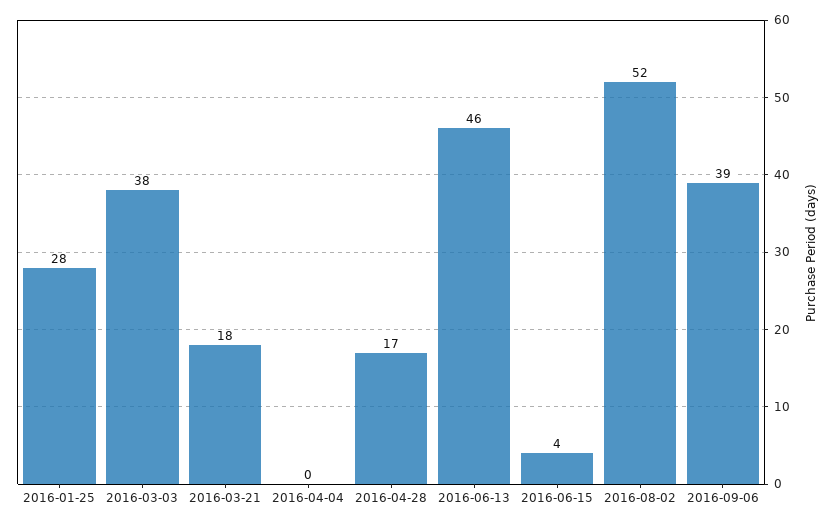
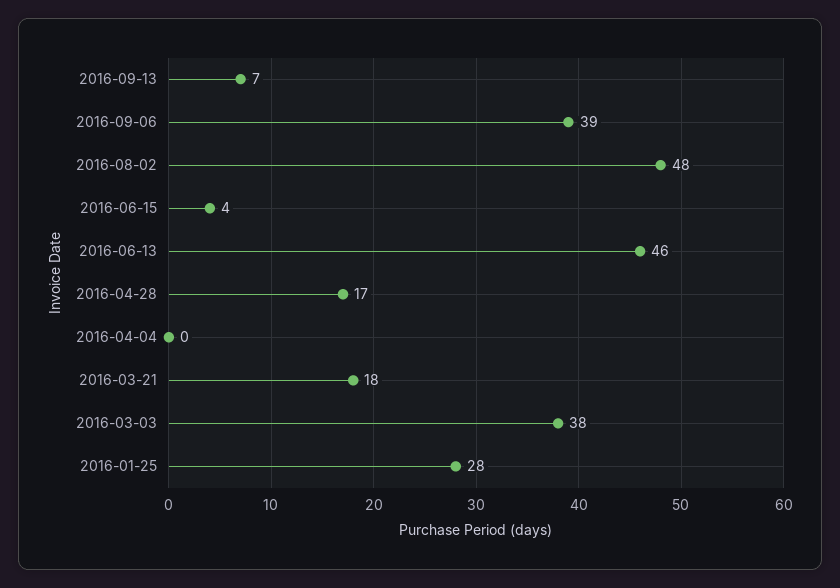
2016-08-02: 52 -> 48
2016-09-13: none -> 7

